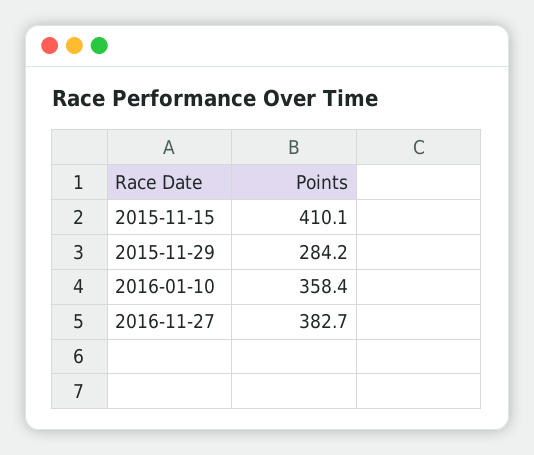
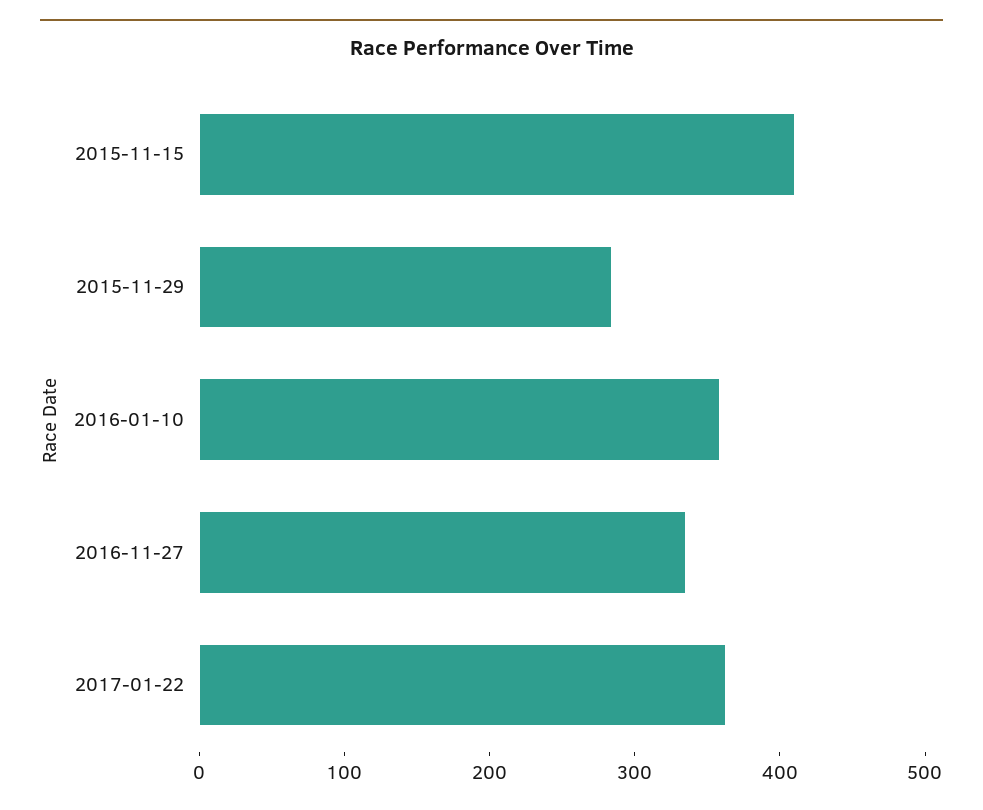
2016-11-27: 382.7 -> 340
2017-01-22: none -> 360

